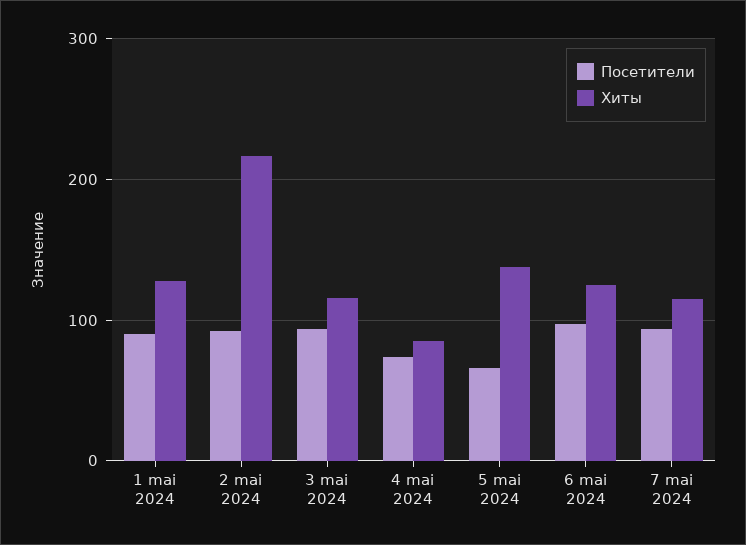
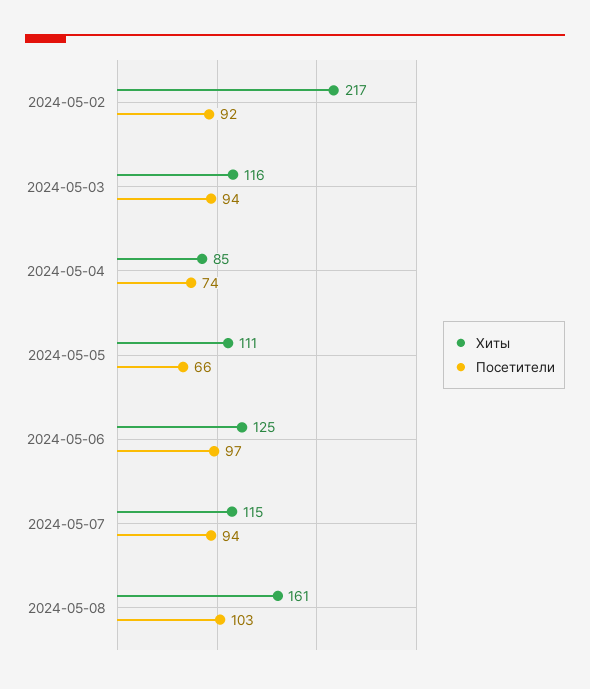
Посетители, 1 mai 2024: 90 -> none
Хиты, 1 mai 2024: 130 -> none
Хиты, 5 mai 2024: 140 -> 111
Хиты, 2024-05-08: none -> 161
Посетители, 2024-05-08: none -> 103

